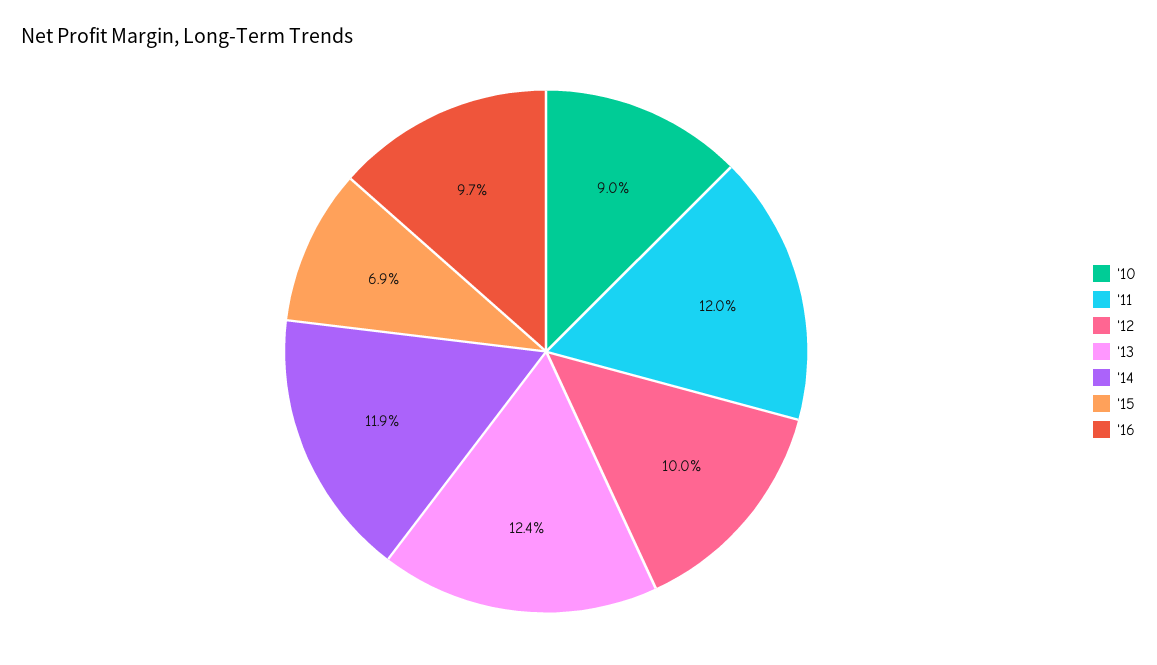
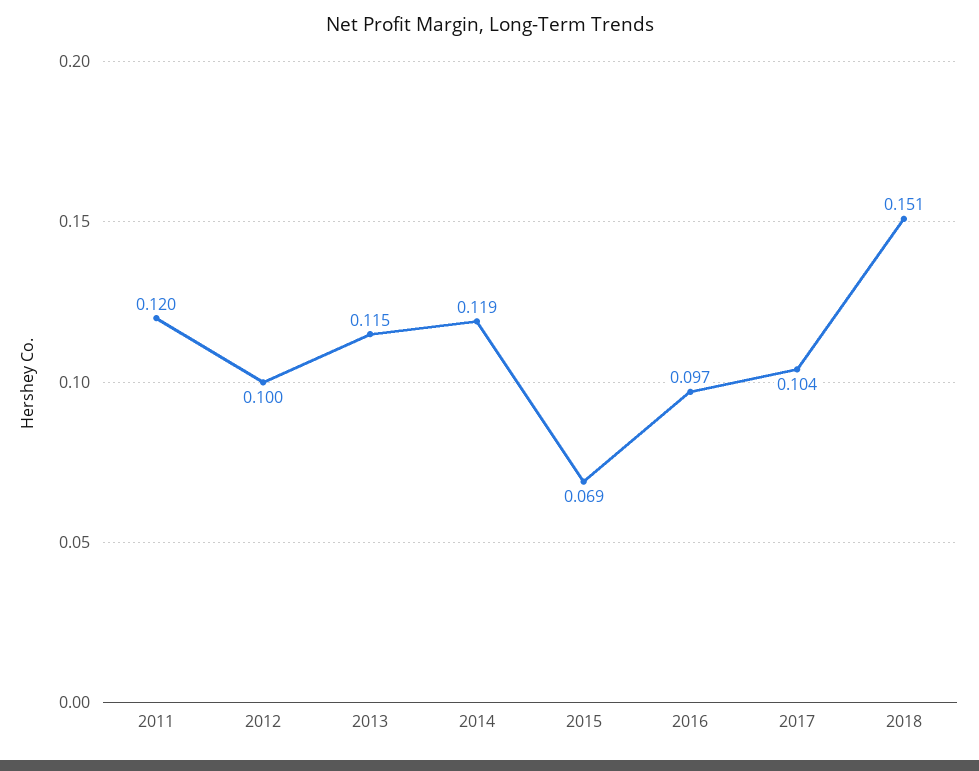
'10: 0.09 -> none
'13: 0.124 -> 0.115
2017: none -> 0.104
2018: none -> 0.151

